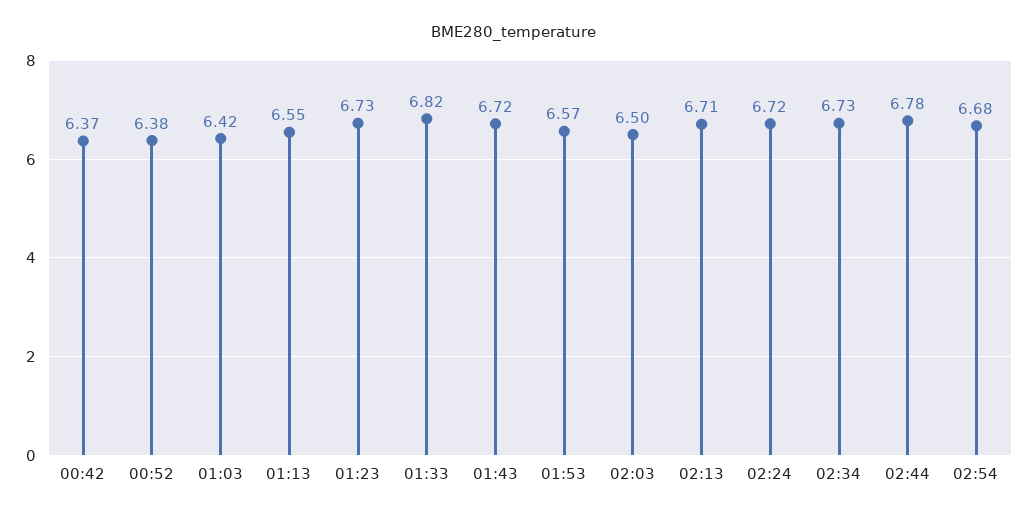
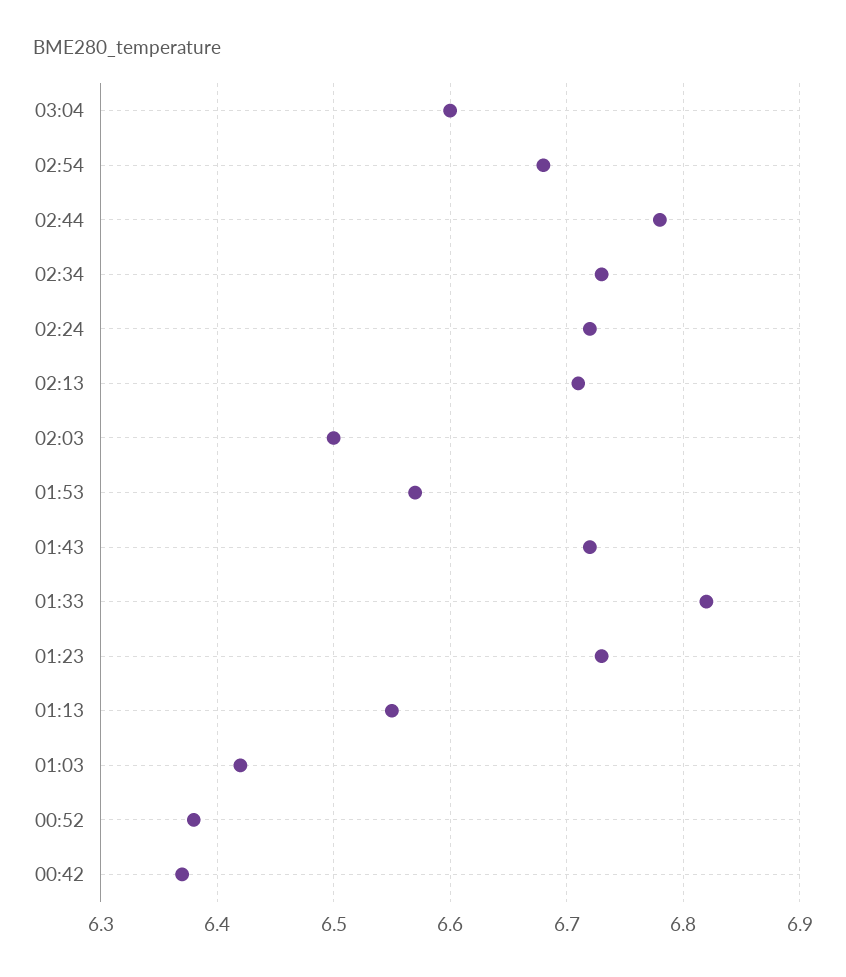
03:04: none -> 6.6

